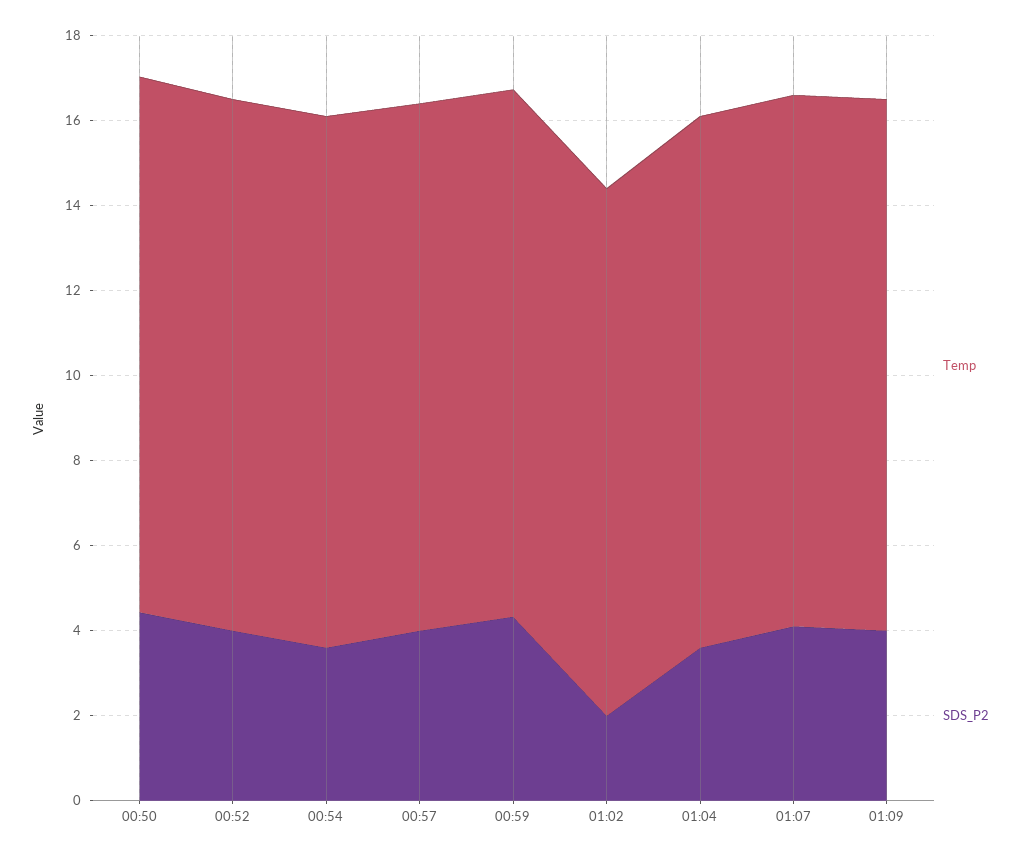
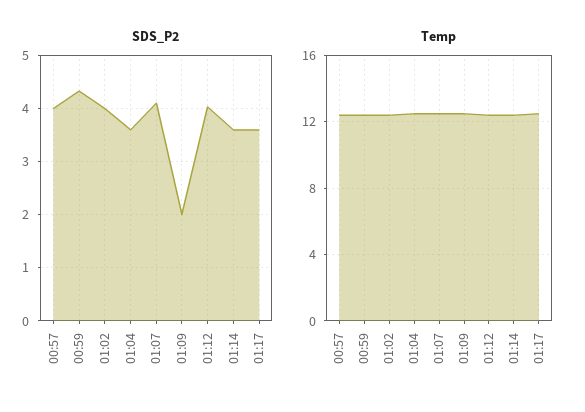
Temp, 00:50: 12.5 -> none
SDS_P2, 00:50: 4.5 -> none
Temp, 00:52: 12.5 -> none
SDS_P2, 00:52: 4 -> none
Temp, 00:54: 12.5 -> none
SDS_P2, 00:54: 3.5 -> none
SDS_P2, 01:02: 2 -> 4
SDS_P2, 01:09: 4 -> 2
SDS_P2, 01:12: none -> 4
SDS_P2, 01:14: none -> 3.6
SDS_P2, 01:17: none -> 3.6
Temp, 01:12: none -> 12.5
Temp, 01:14: none -> 12.5
Temp, 01:17: none -> 12.5

